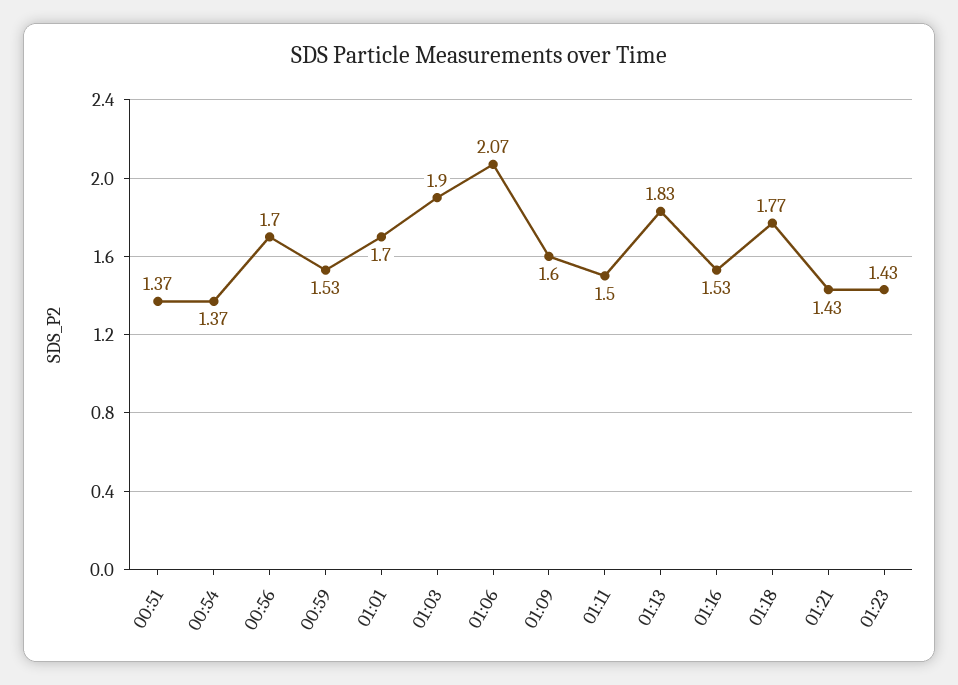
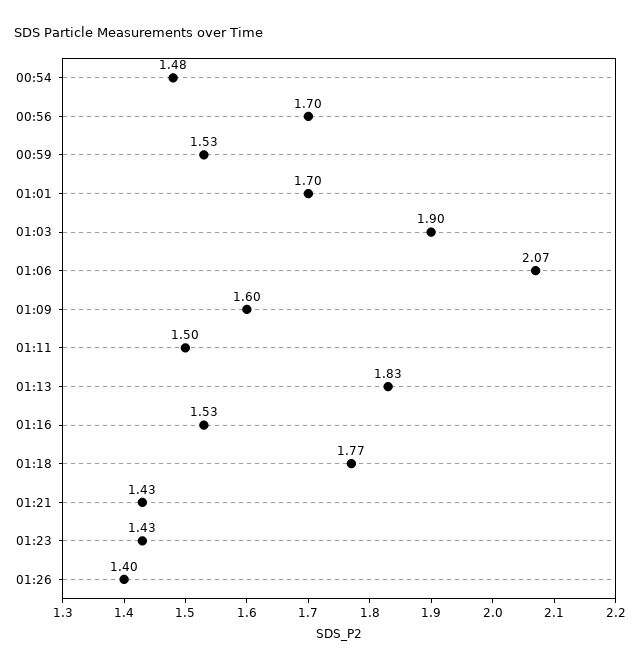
00:51: 1.37 -> none
00:54: 1.37 -> 1.48
01:26: none -> 1.4

